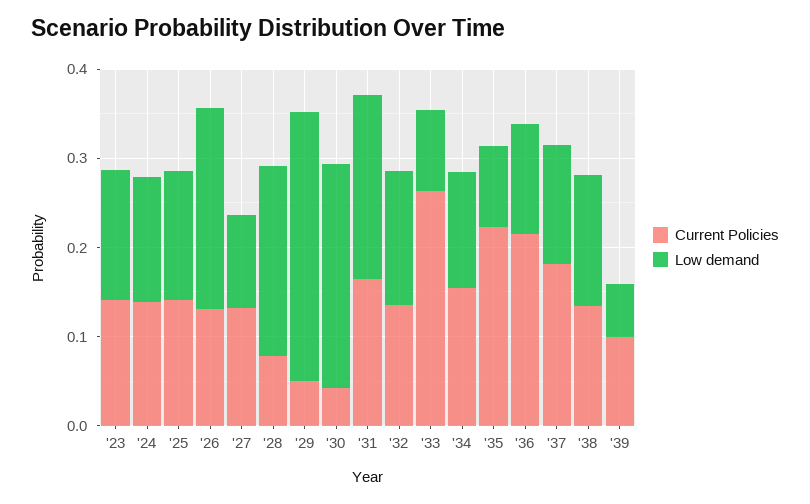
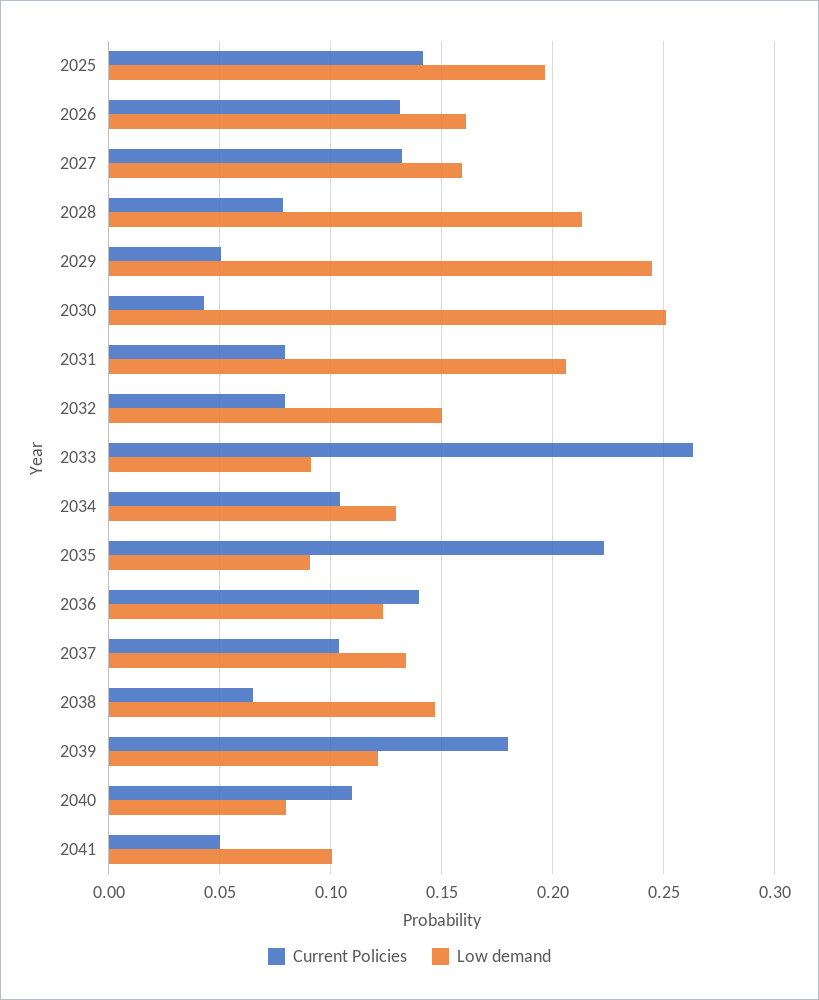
Current Policies, '23: 0.14 -> none
Low demand, '23: 0.14 -> none
Current Policies, '24: 0.14 -> none
Low demand, '24: 0.14 -> none
Low demand, '25: 0.14 -> 0.195
Low demand, '26: 0.22 -> 0.16
Low demand, '27: 0.1 -> 0.16
Low demand, '29: 0.3 -> 0.245
Current Policies, '31: 0.16 -> 0.08
Current Policies, '32: 0.14 -> 0.08
Current Policies, '34: 0.16 -> 0.105
Current Policies, '36: 0.22 -> 0.14
Current Policies, '37: 0.18 -> 0.105
Current Policies, '38: 0.14 -> 0.065
Current Policies, '39: 0.1 -> 0.18
Low demand, '39: 0.06 -> 0.12
Current Policies, 2040: none -> 0.11
Low demand, 2040: none -> 0.08
Current Policies, 2041: none -> 0.05
Low demand, 2041: none -> 0.1

